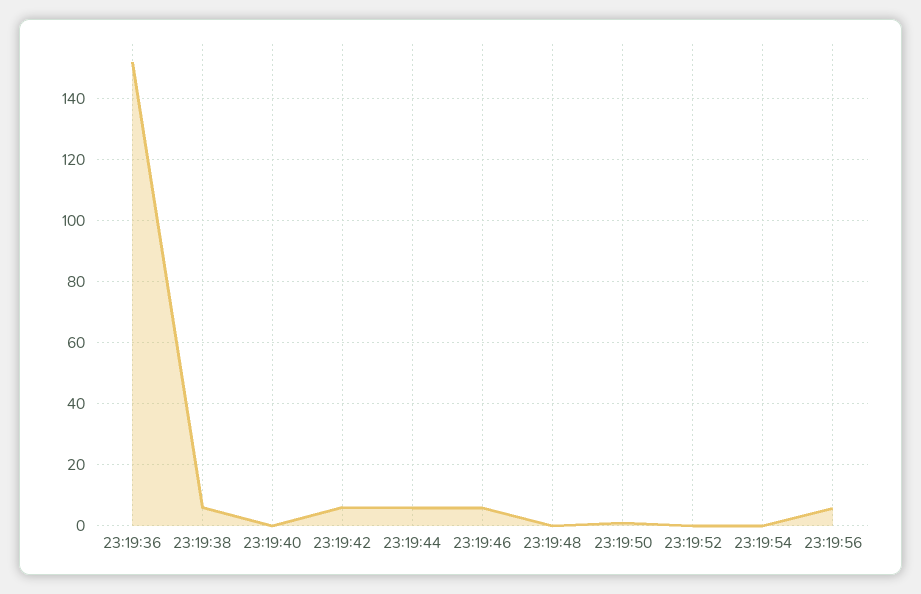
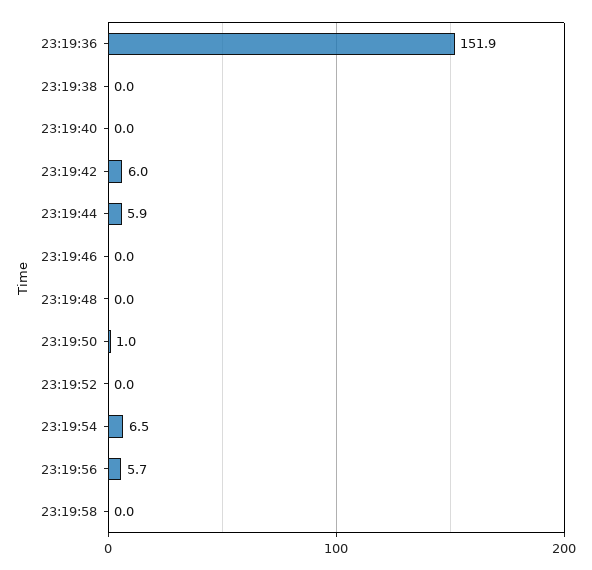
23:19:38: 6 -> 0
23:19:46: 6 -> 0
23:19:54: 0 -> 6.5
23:19:58: none -> 0

